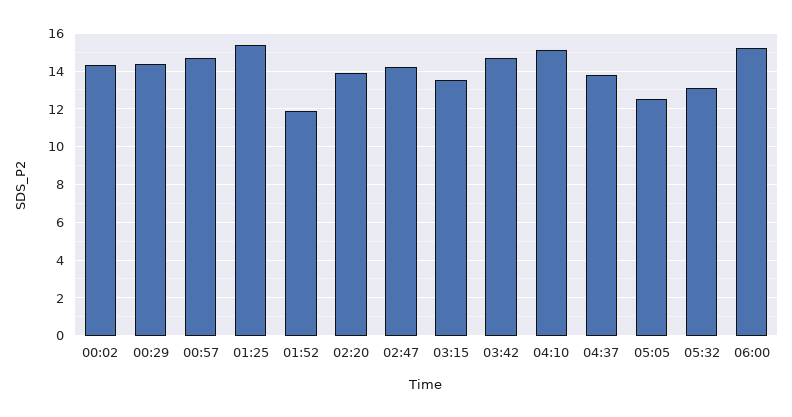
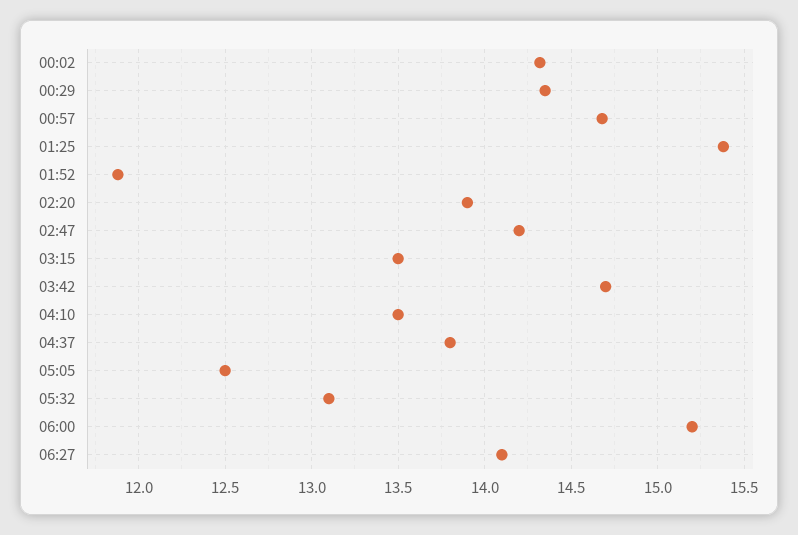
04:10: 15 -> 13.5
06:27: none -> 14.1

